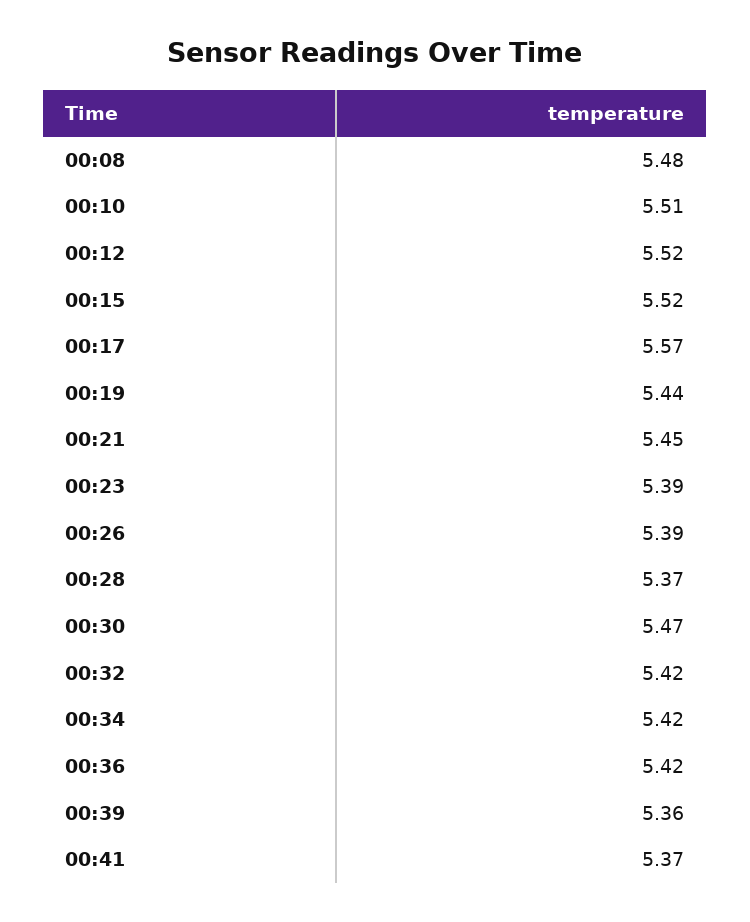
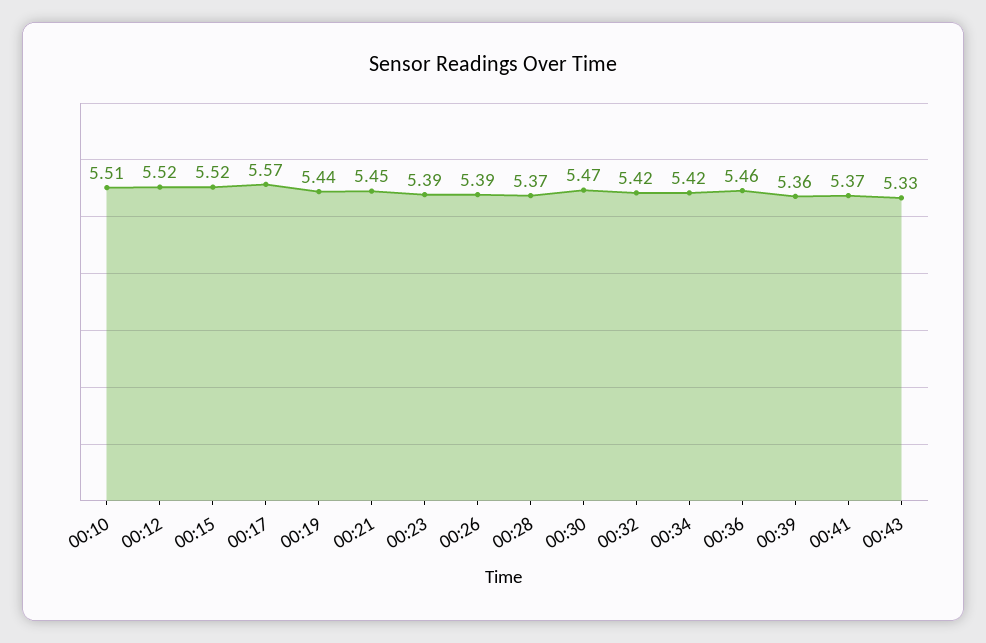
00:08: 5.48 -> none
00:36: 5.42 -> 5.46
00:43: none -> 5.33

